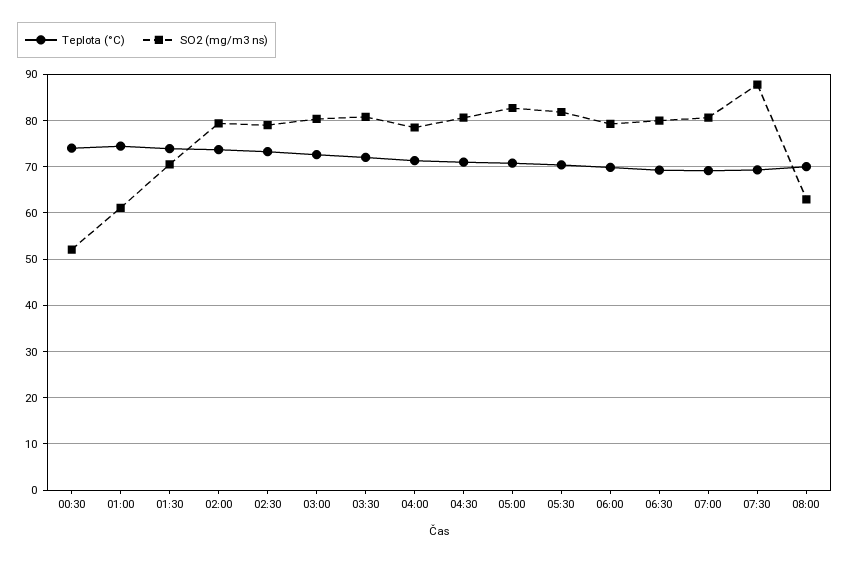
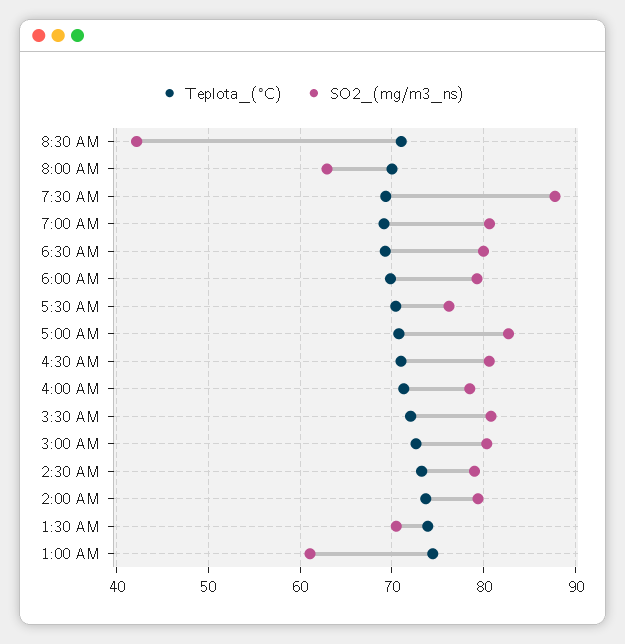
Teplota (°C), 00:30: 74 -> none
SO2 (mg/m3 ns), 00:30: 52 -> none
SO2 (mg/m3 ns), 05:30: 82 -> 76
Teplota (°C), 8:30 AM: none -> 71
SO2 (mg/m3 ns), 8:30 AM: none -> 42

